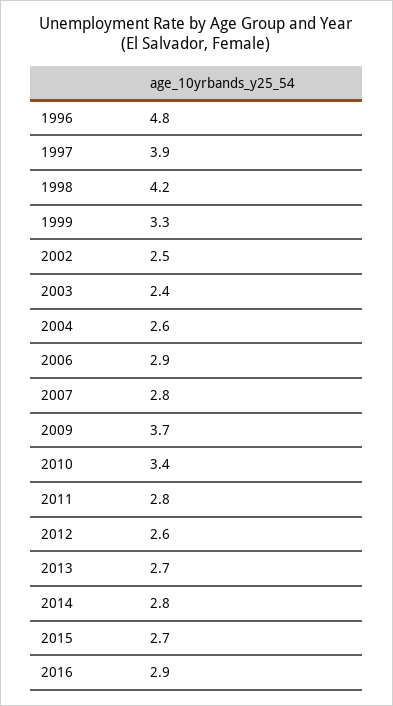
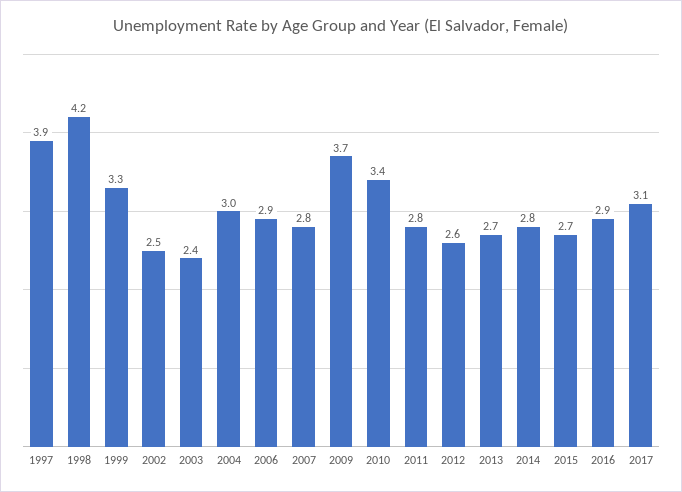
1996: 4.8 -> none
2004: 2.6 -> 3
2017: none -> 3.1

